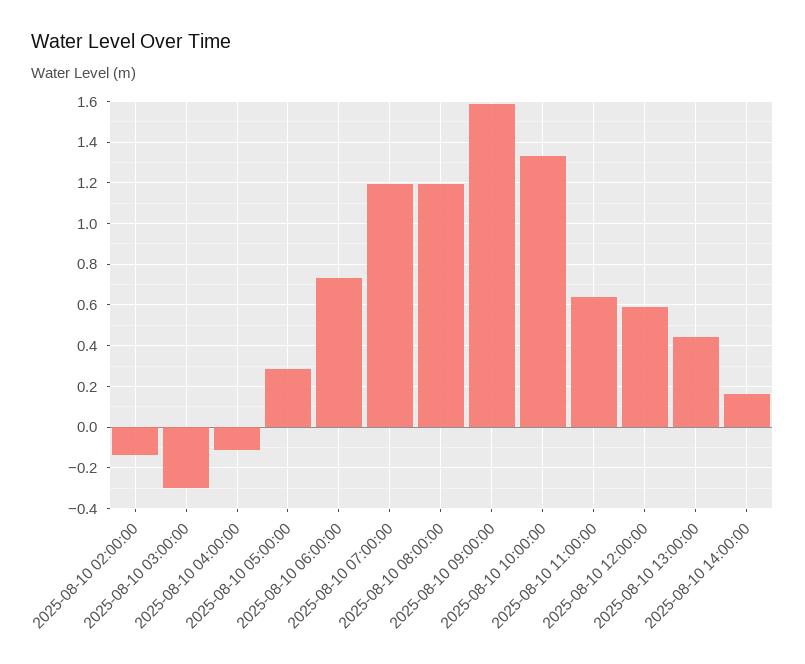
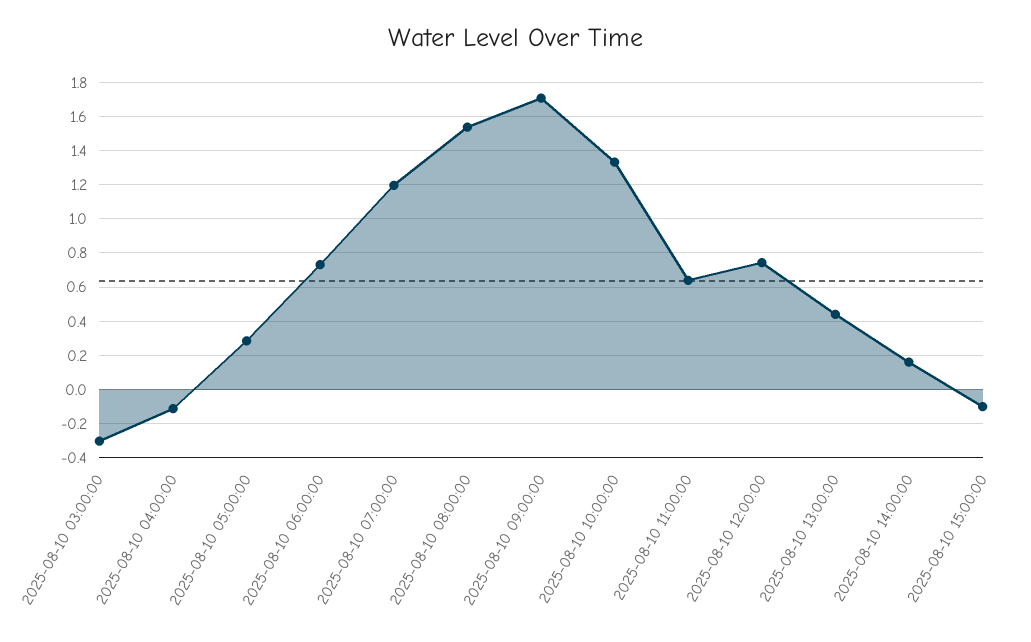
2025-08-10 02:00:00: -0.15 -> none
2025-08-10 08:00:00: 1.2 -> 1.55
2025-08-10 09:00:00: 1.6 -> 1.7
2025-08-10 12:00:00: 0.6 -> 0.75
2025-08-10 15:00:00: none -> -0.1

